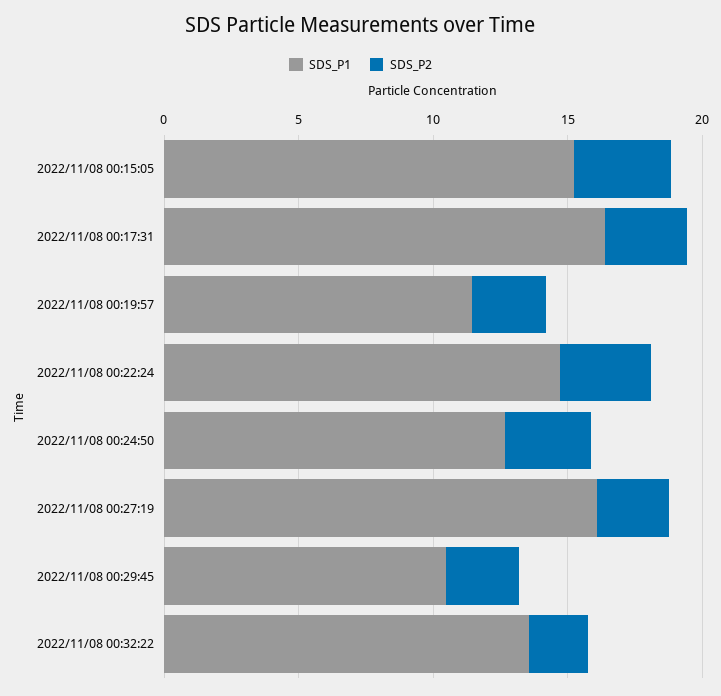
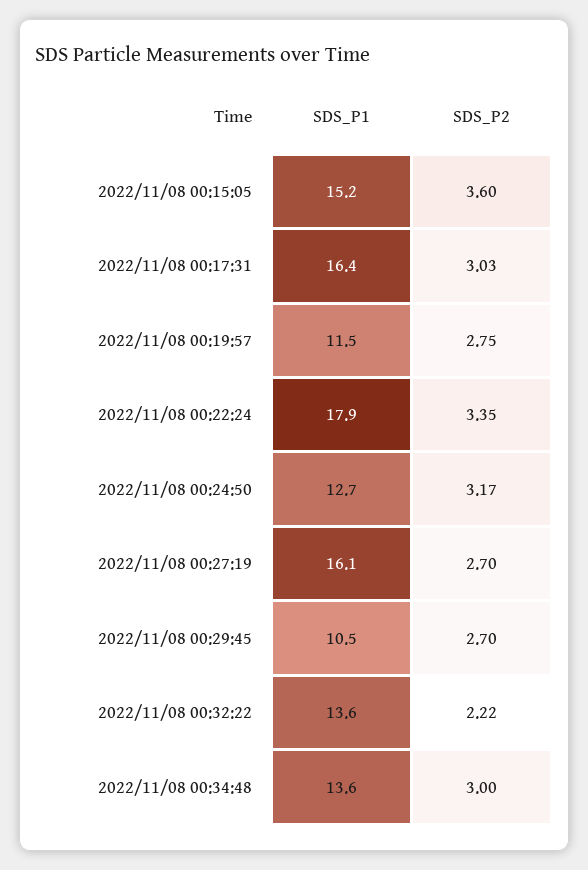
SDS_P1, 2022/11/08 00:22:24: 15 -> 17.9
SDS_P1, 2022/11/08 00:34:48: none -> 13.6
SDS_P2, 2022/11/08 00:34:48: none -> 3

